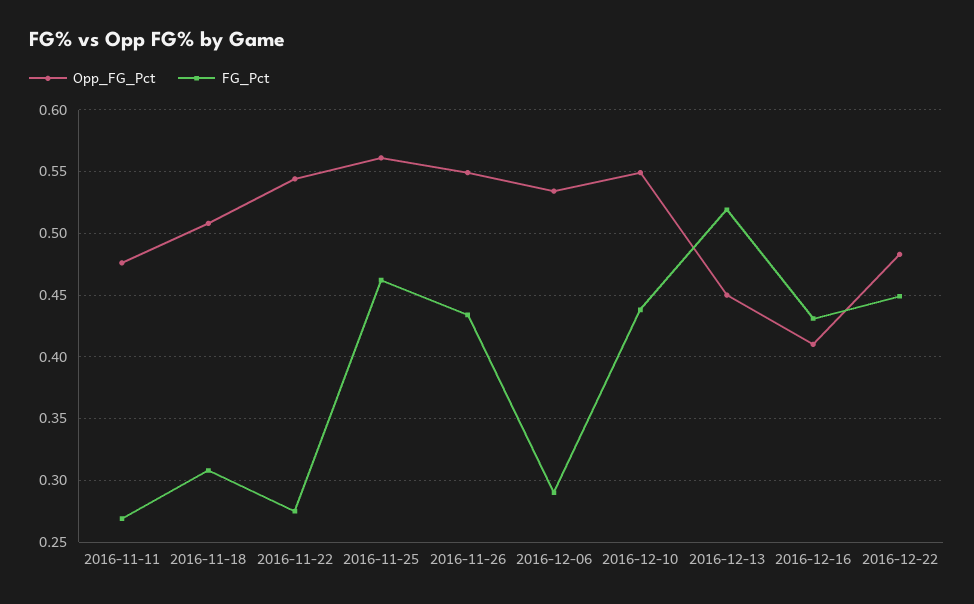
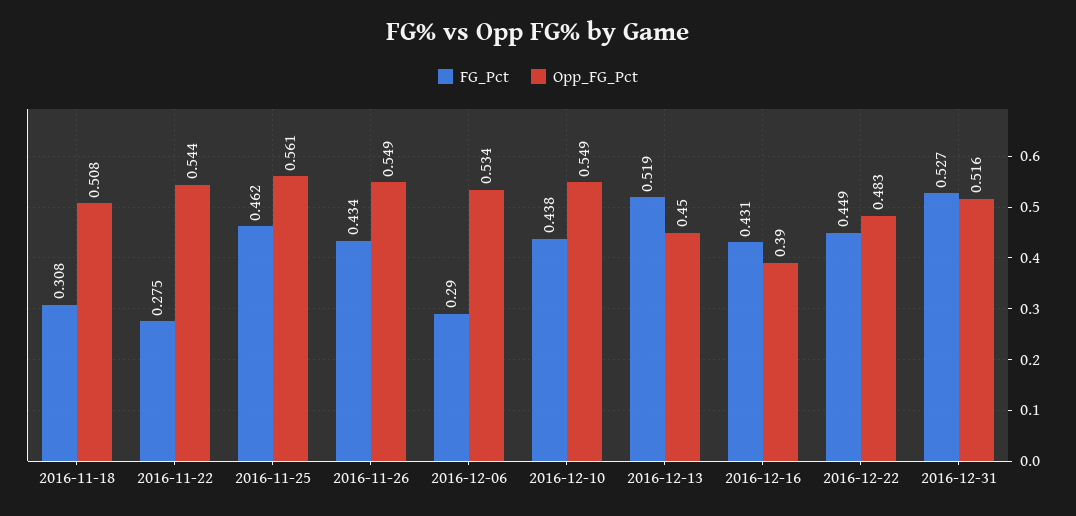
Opp_FG_Pct, 2016-11-11: 0.475 -> none
FG_Pct, 2016-11-11: 0.27 -> none
Opp_FG_Pct, 2016-12-16: 0.41 -> 0.39
FG_Pct, 2016-12-31: none -> 0.527
Opp_FG_Pct, 2016-12-31: none -> 0.516

